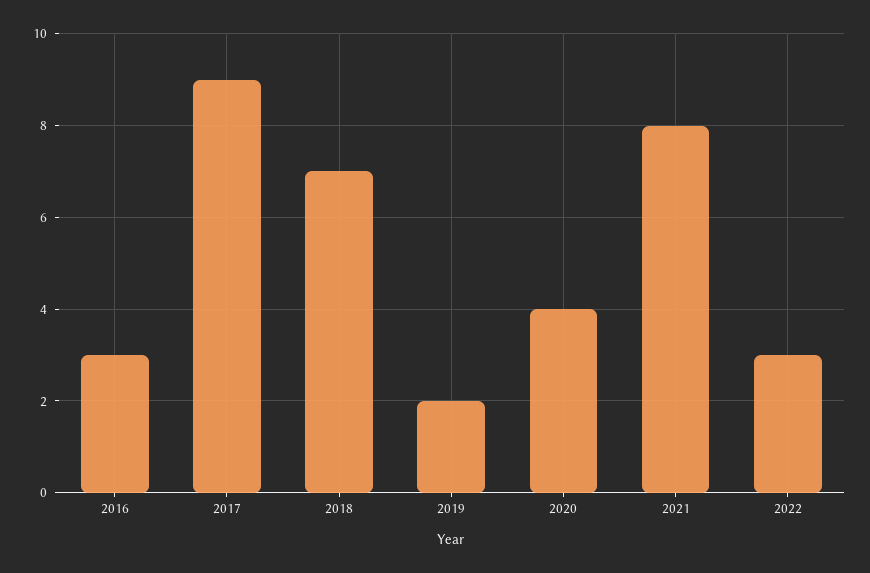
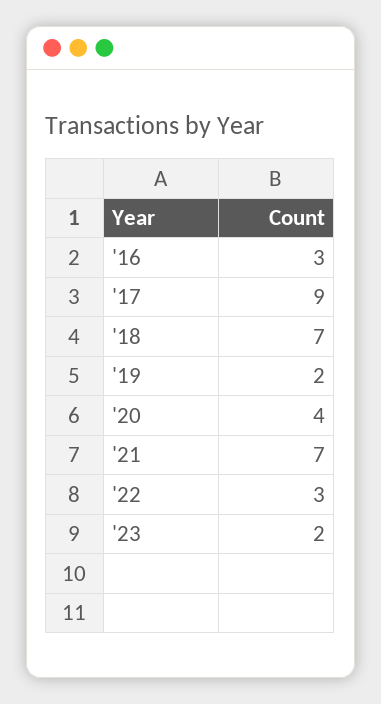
2021: 8 -> 7
'23: none -> 2

